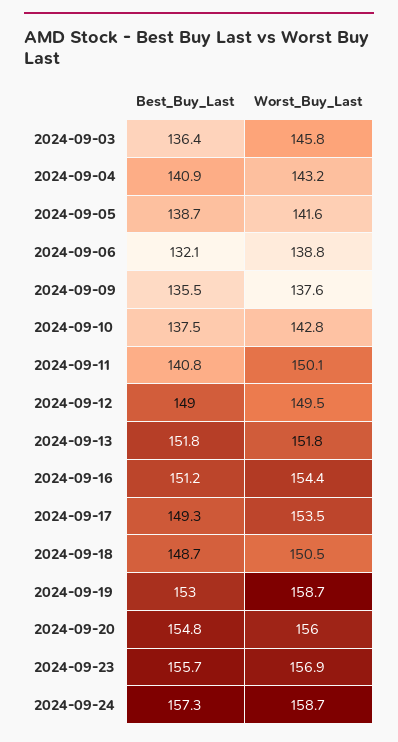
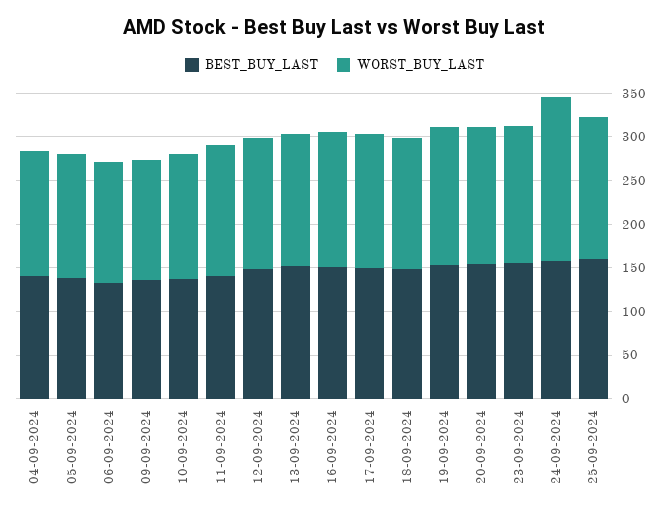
Best_Buy_Last, 2024-09-03: 136.4 -> none
Worst_Buy_Last, 2024-09-03: 145.8 -> none
Worst_Buy_Last, 2024-09-24: 158.7 -> 190
Best_Buy_Last, 25-09-2024: none -> 160
Worst_Buy_Last, 25-09-2024: none -> 160

